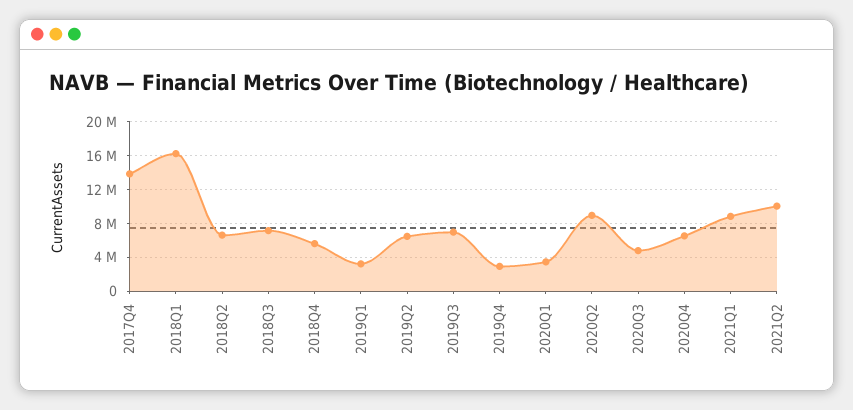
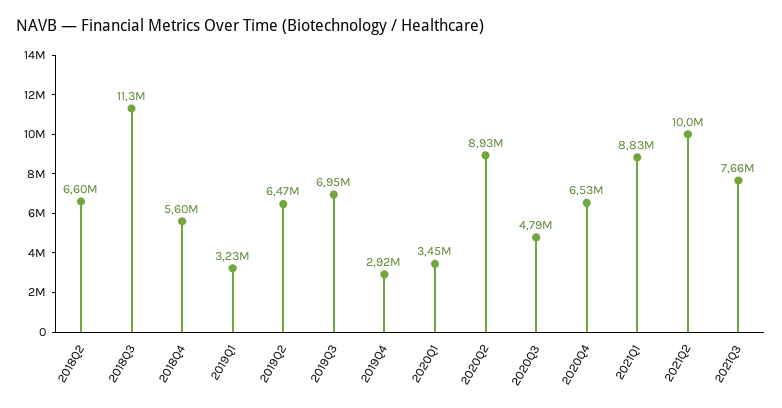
2017Q4: 14000000 -> none
2018Q1: 16000000 -> none
2018Q3: 7000000 -> 11300000
2021Q3: none -> 7660000

